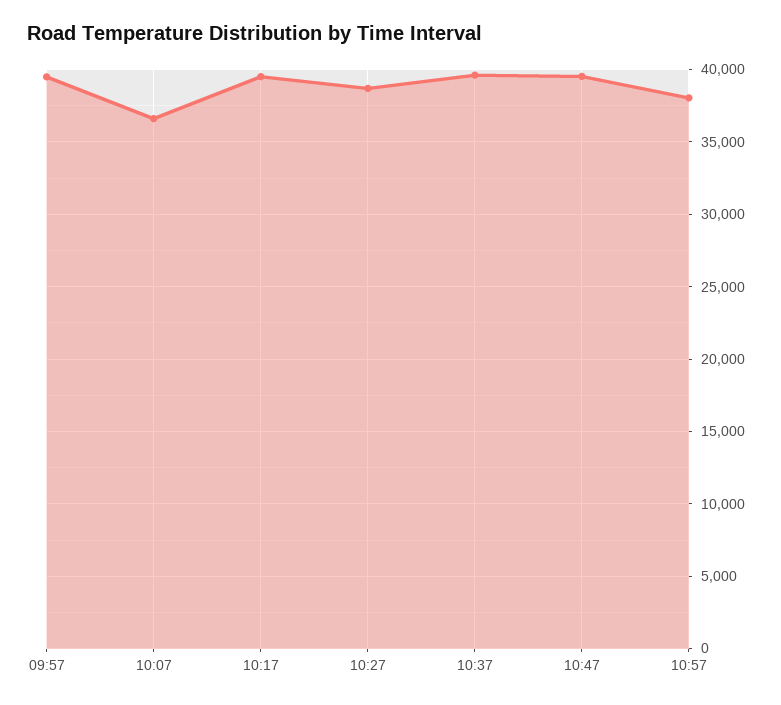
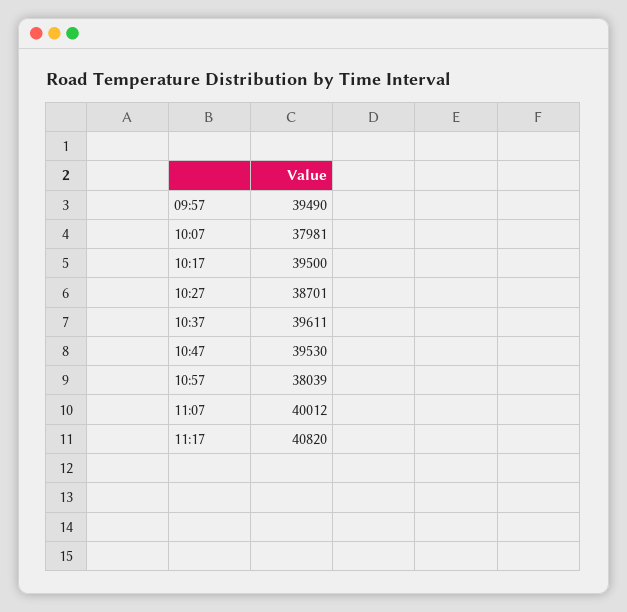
10:07: 36500 -> 37981
11:07: none -> 40012
11:17: none -> 40820

